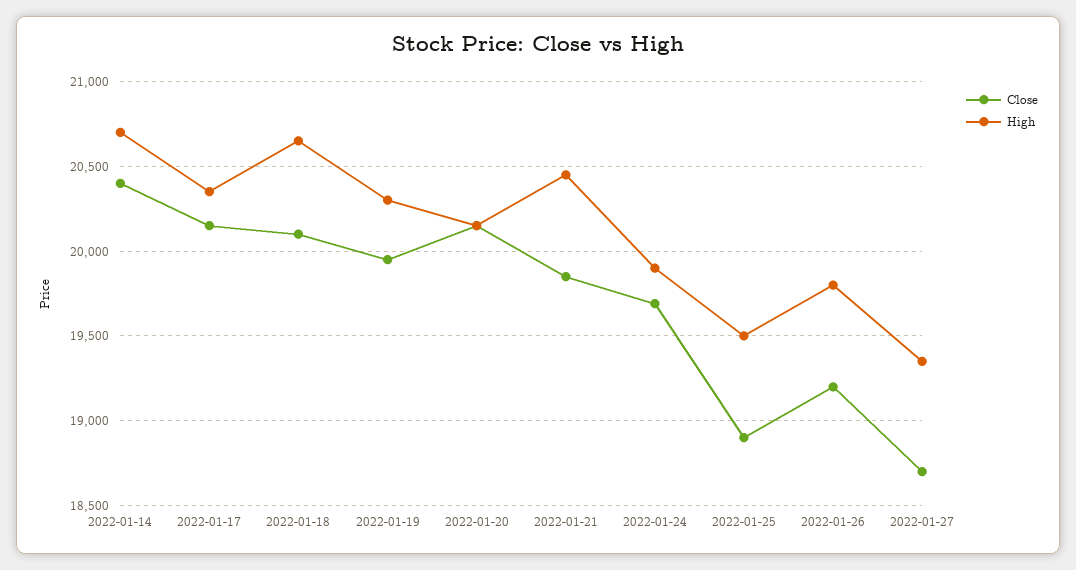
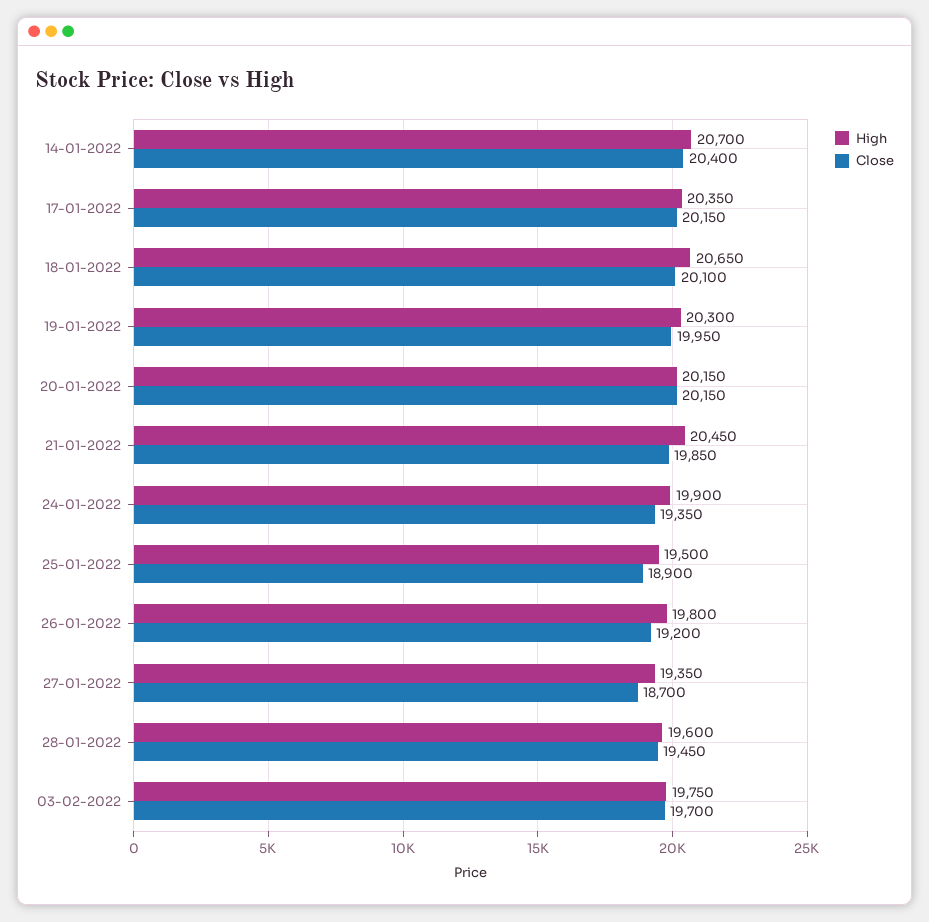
Close, 2022-01-24: 19700 -> 19350
High, 28-01-2022: none -> 19600
Close, 28-01-2022: none -> 19450
High, 03-02-2022: none -> 19750
Close, 03-02-2022: none -> 19700

